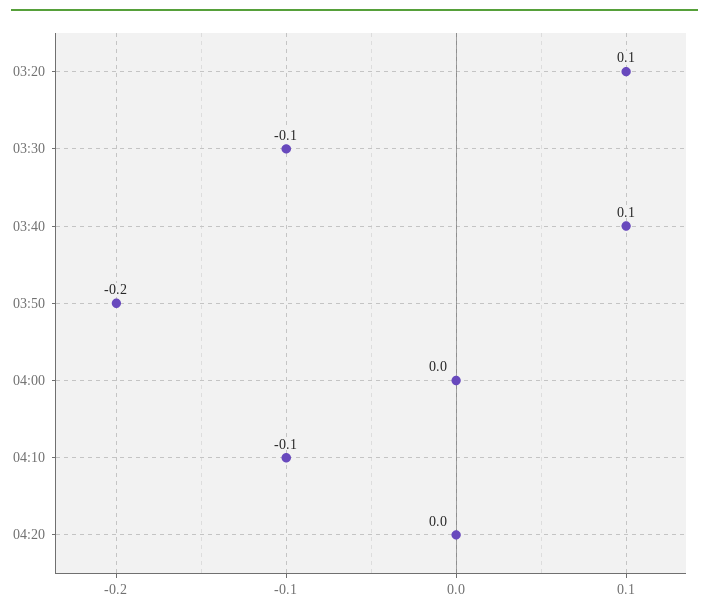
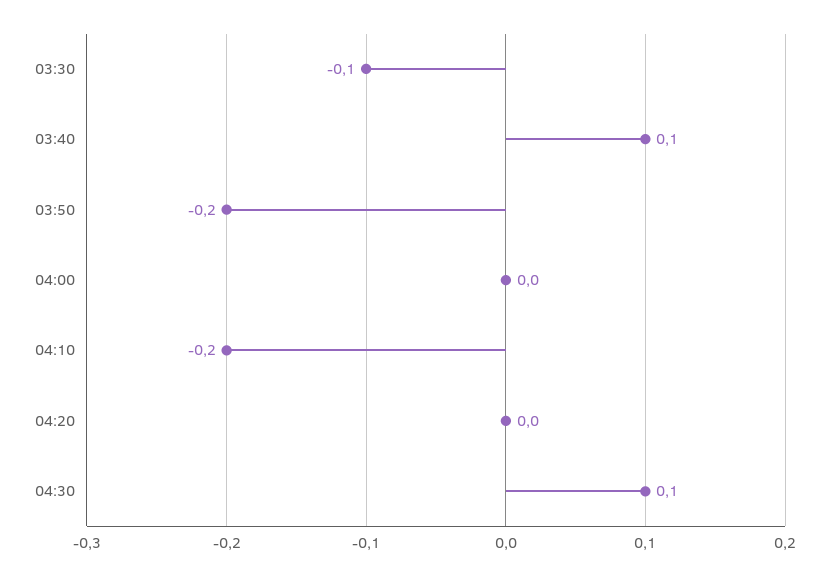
03:20: 0.1 -> none
04:10: -0.1 -> -0.2
04:30: none -> 0.1

